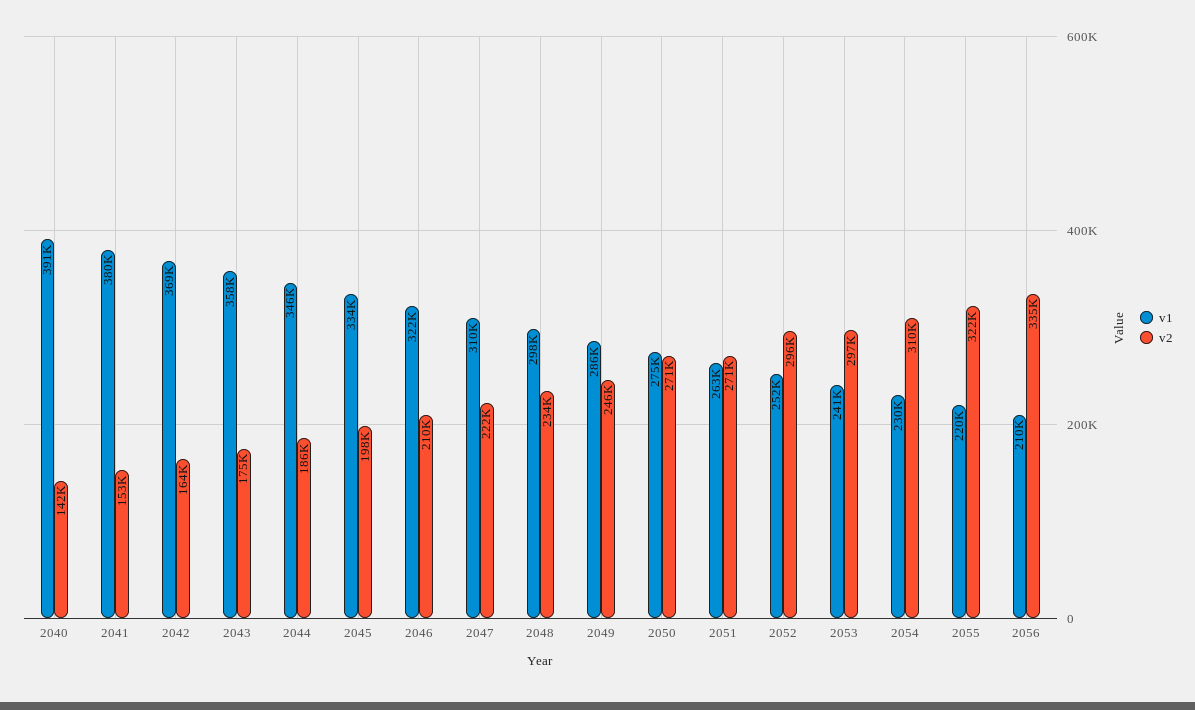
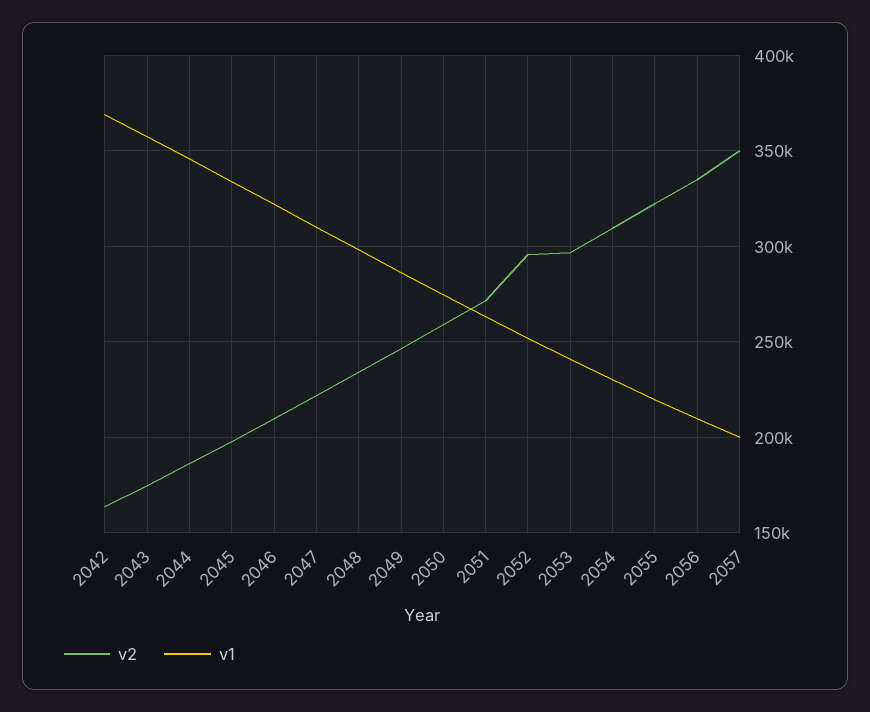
v1, 2040: 391000 -> none
v2, 2040: 142000 -> none
v1, 2041: 380000 -> none
v2, 2041: 153000 -> none
v2, 2050: 271000 -> 260000
v2, 2057: none -> 350000
v1, 2057: none -> 200000

